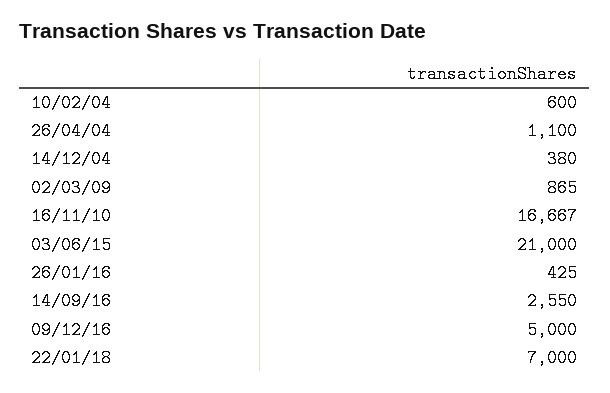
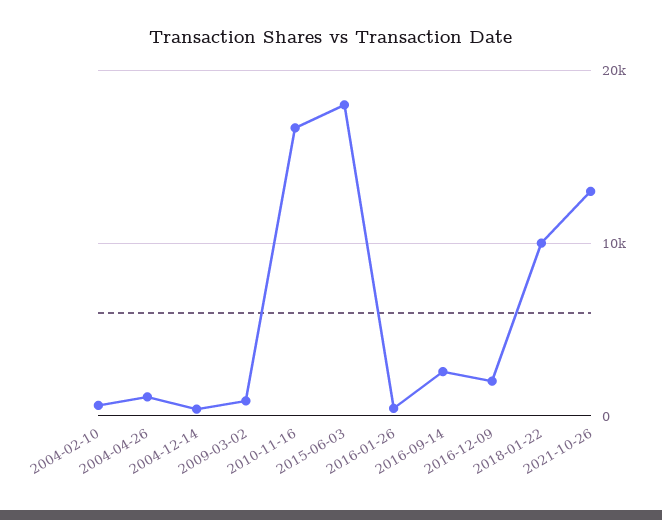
03/06/15: 21000 -> 18000
09/12/16: 5000 -> 2000
22/01/18: 7000 -> 10000
2021-10-26: none -> 13000

